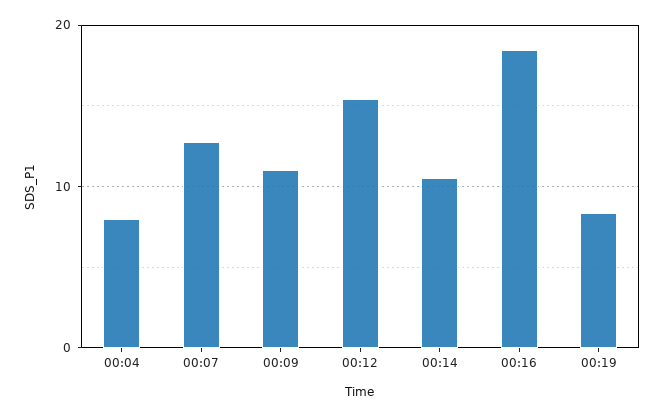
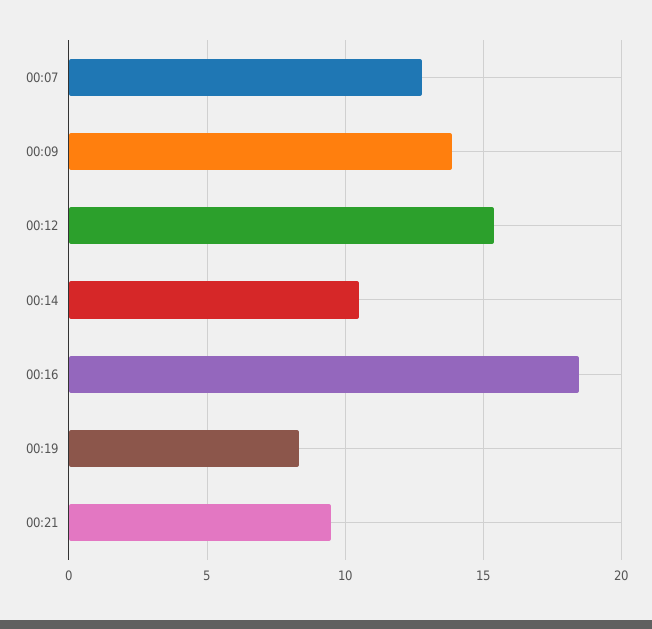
00:04: 8 -> none
00:09: 11 -> 14
00:21: none -> 9.5

